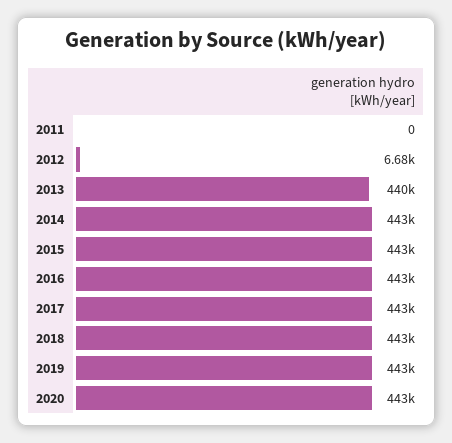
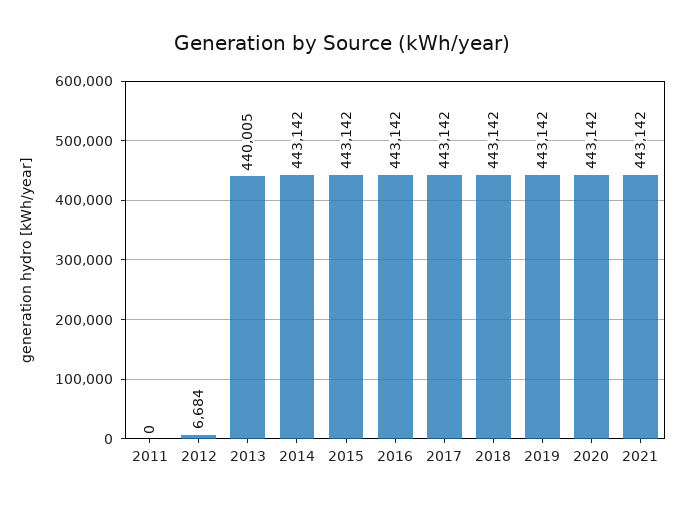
2021: none -> 443142

